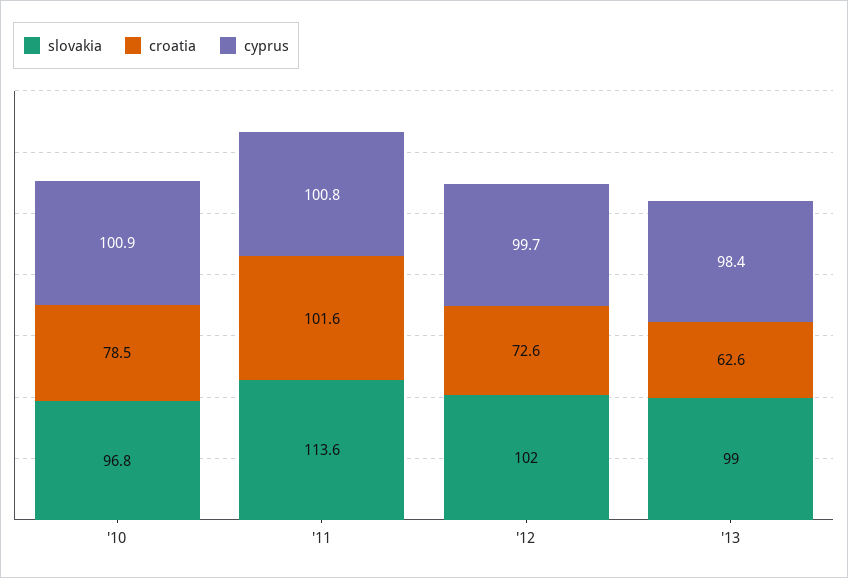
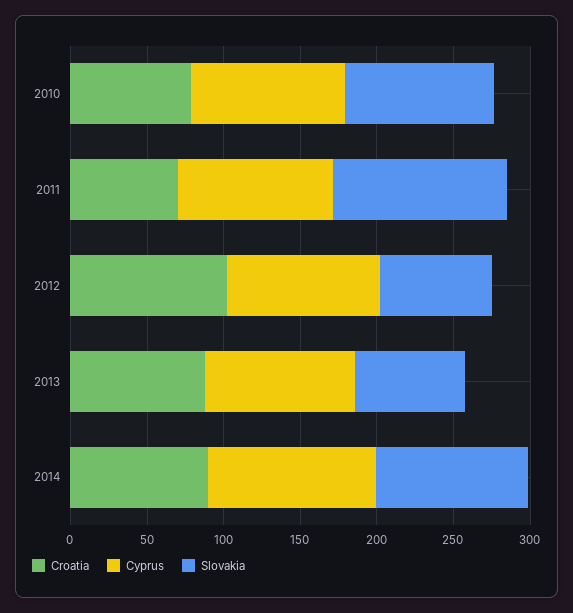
croatia, '11: 101.6 -> 70
slovakia, '12: 102 -> 70
croatia, '12: 72.6 -> 100
slovakia, '13: 99 -> 70
croatia, '13: 62.6 -> 90
croatia, 2014: none -> 90
cyprus, 2014: none -> 110
slovakia, 2014: none -> 100

